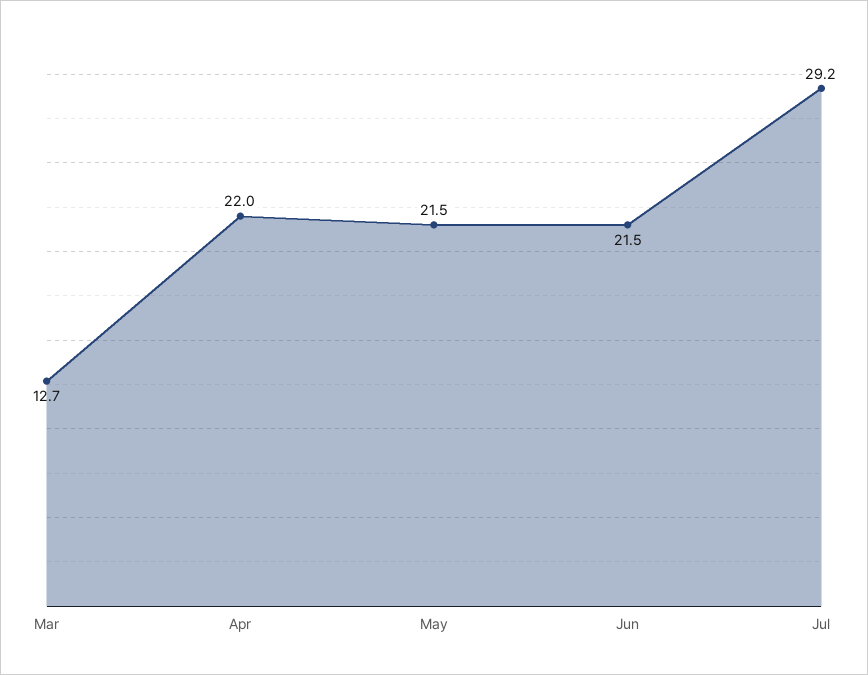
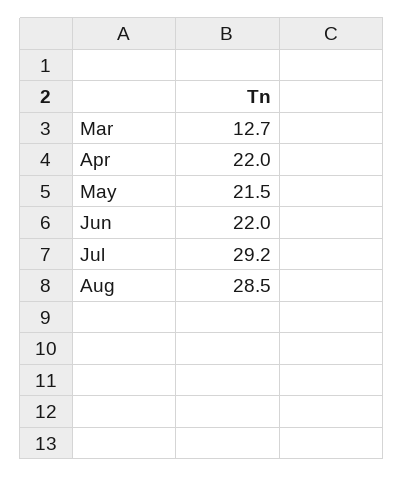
Jun: 21.5 -> 22
Aug: none -> 28.5

